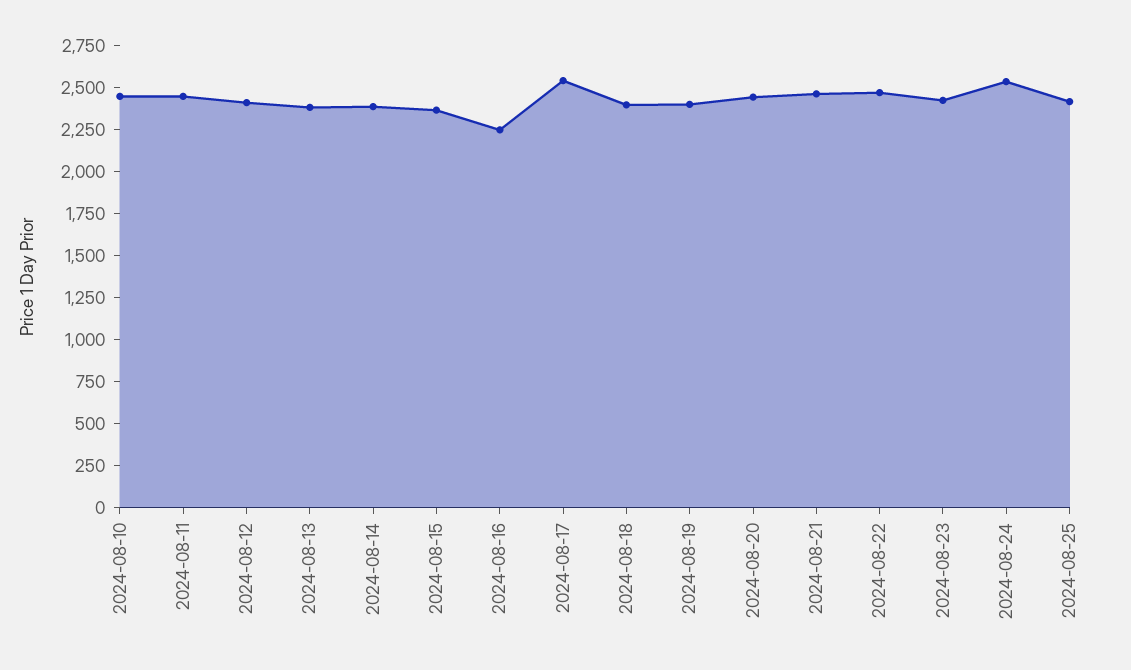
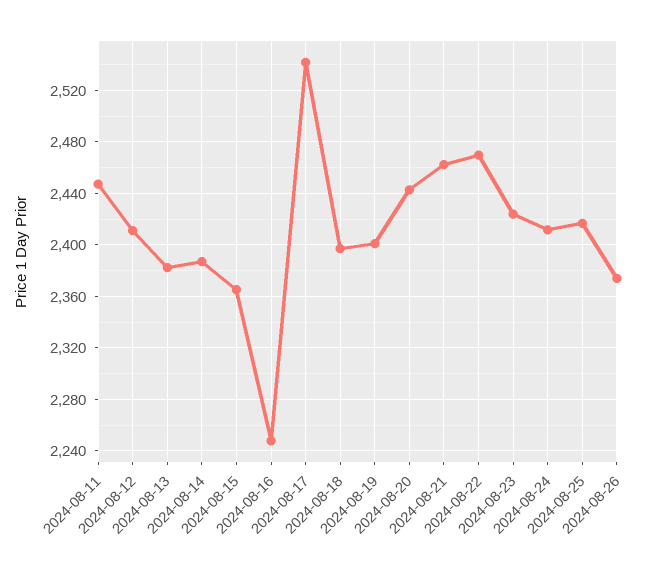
2024-08-10: 2450 -> none
2024-08-24: 2550 -> 2410
2024-08-26: none -> 2375

